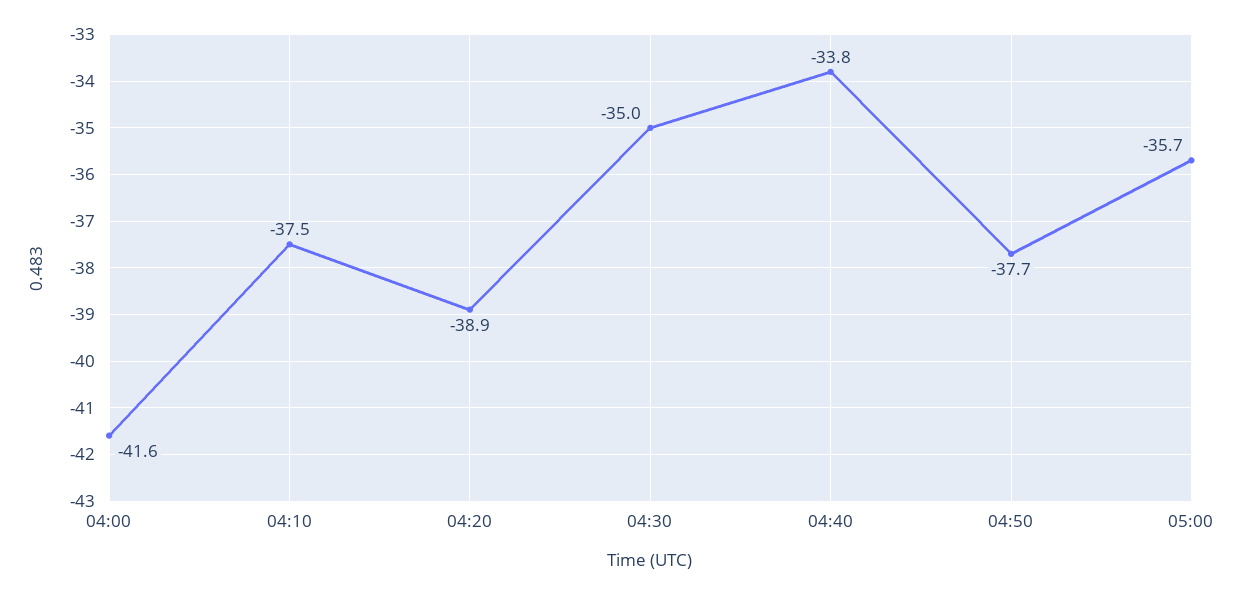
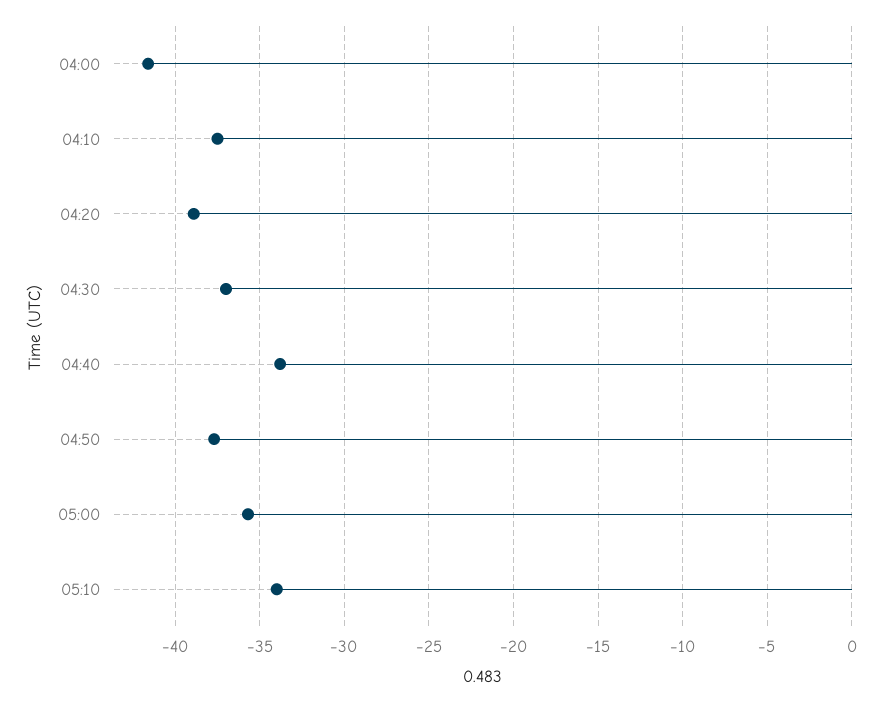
04:30: -35 -> -37
05:10: none -> -34

